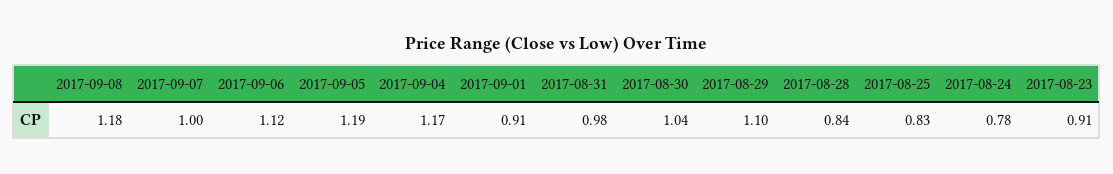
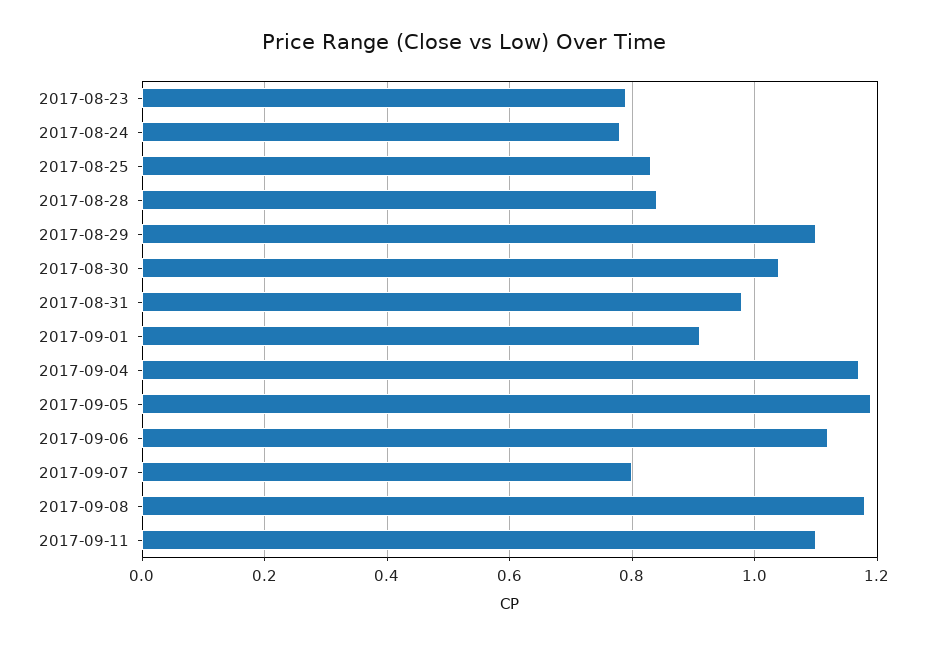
2017-09-07: 1 -> 0.8
2017-08-23: 0.91 -> 0.8
2017-09-11: none -> 1.1

